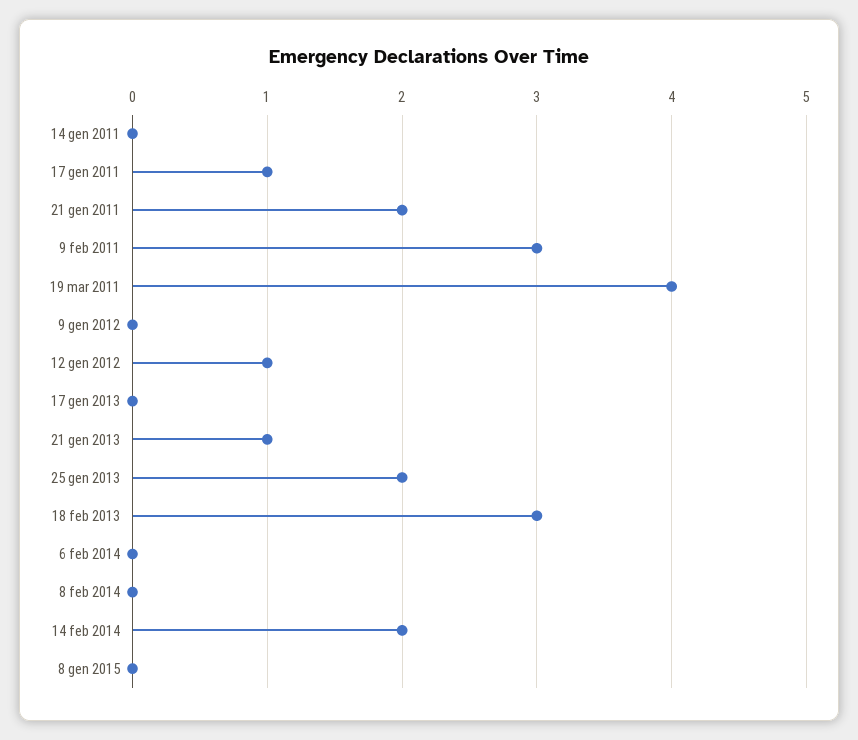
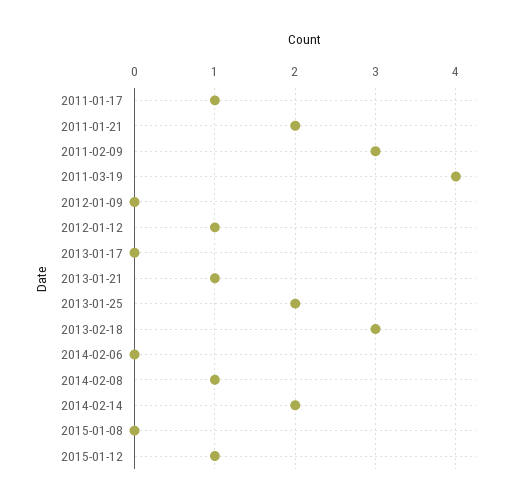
14 gen 2011: 0 -> none
8 feb 2014: 0 -> 1
2015-01-12: none -> 1

